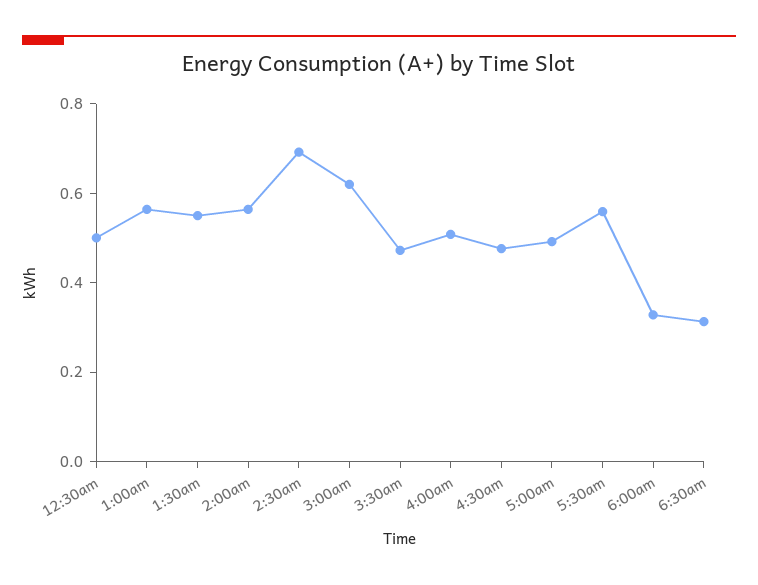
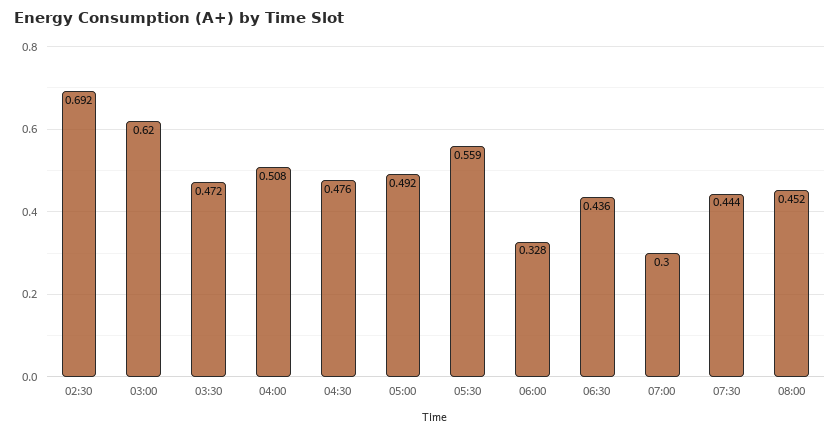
12:30am: 0.5 -> none
1:00am: 0.55 -> none
1:30am: 0.55 -> none
2:00am: 0.55 -> none
6:30am: 0.3 -> 0.436
07:00: none -> 0.3
07:30: none -> 0.444
08:00: none -> 0.452

